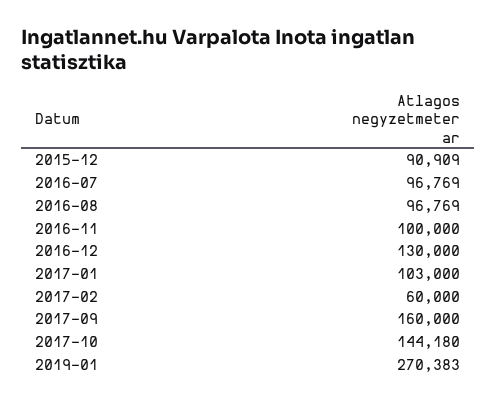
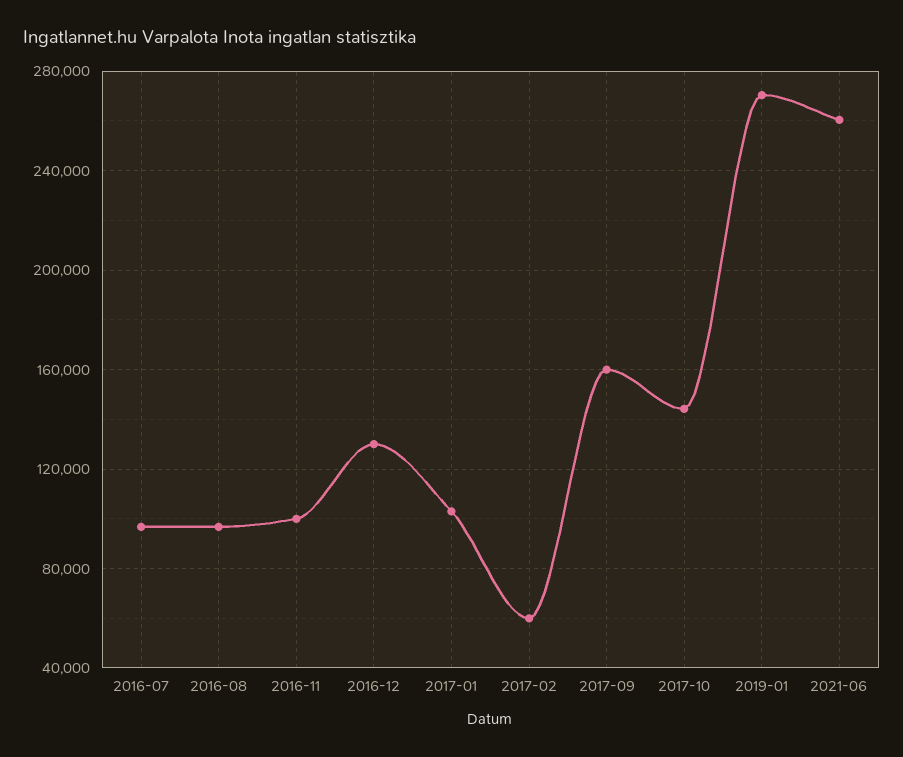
2015-12: 90909 -> none
2021-06: none -> 260000

